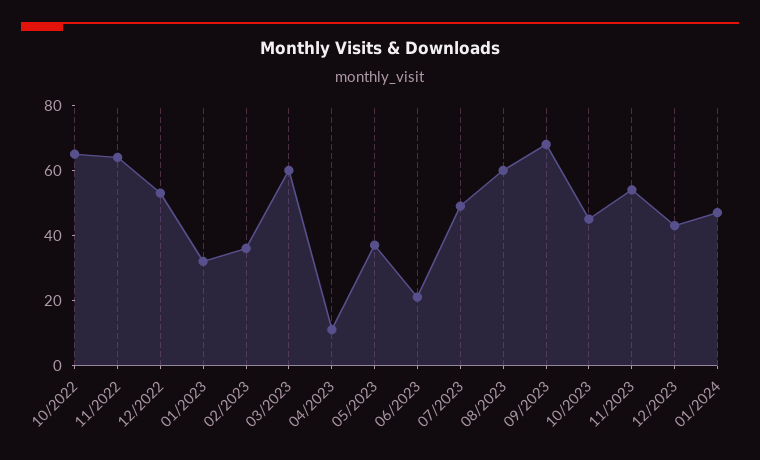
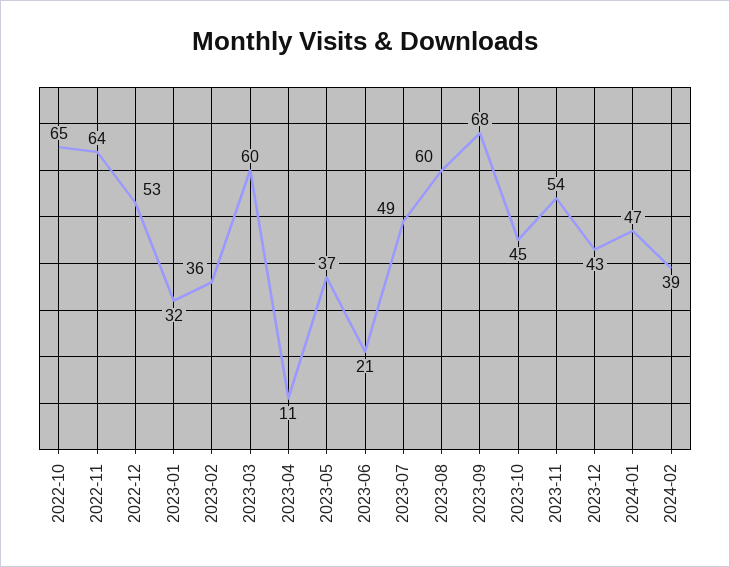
2024-02: none -> 39

